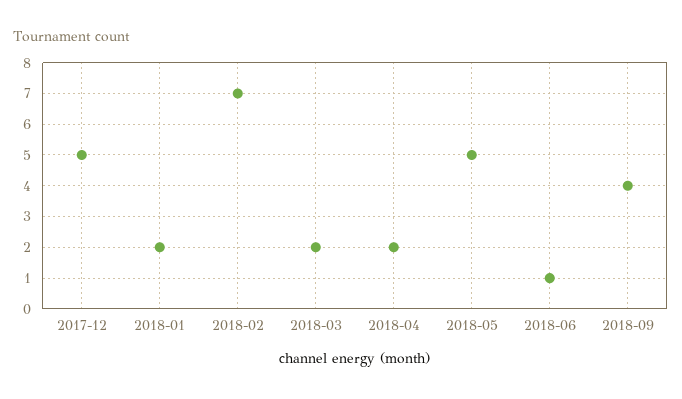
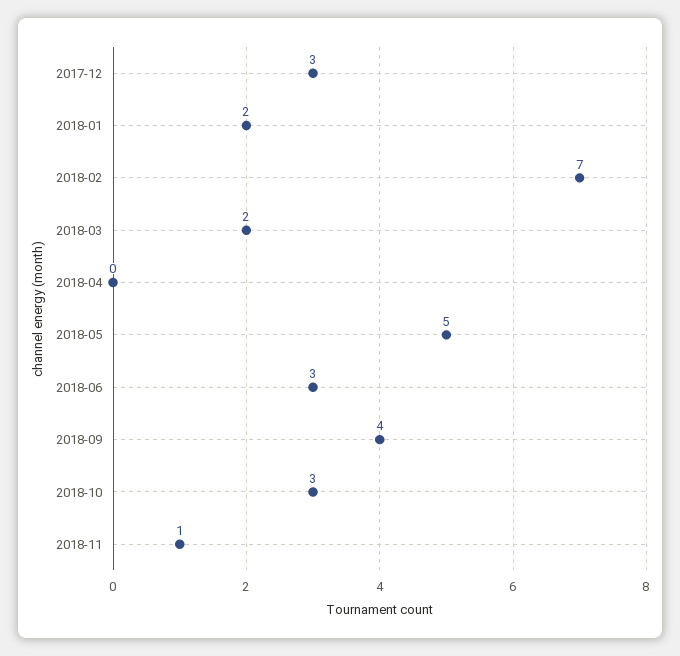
2017-12: 5 -> 3
2018-04: 2 -> 0
2018-06: 1 -> 3
2018-10: none -> 3
2018-11: none -> 1

